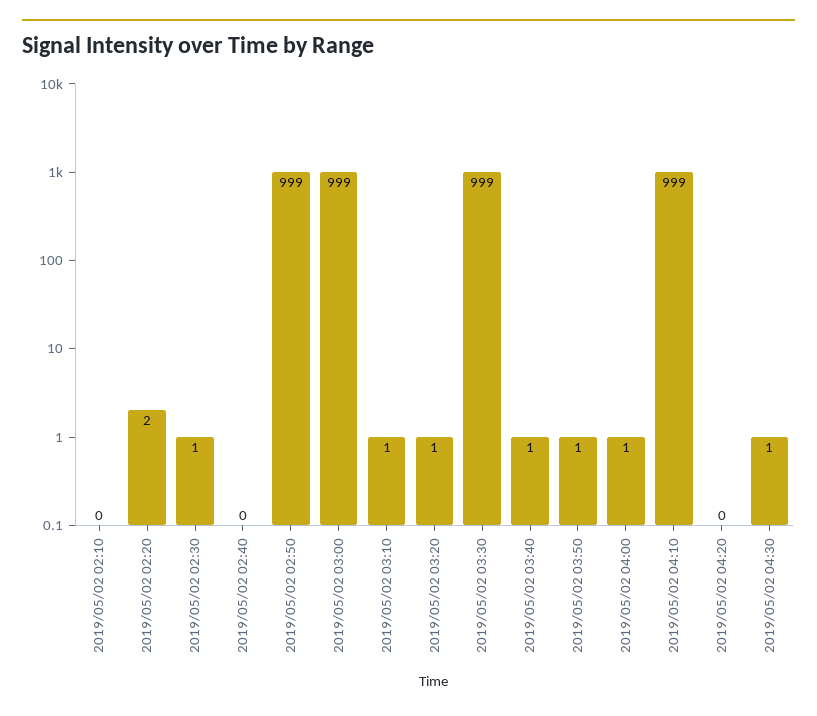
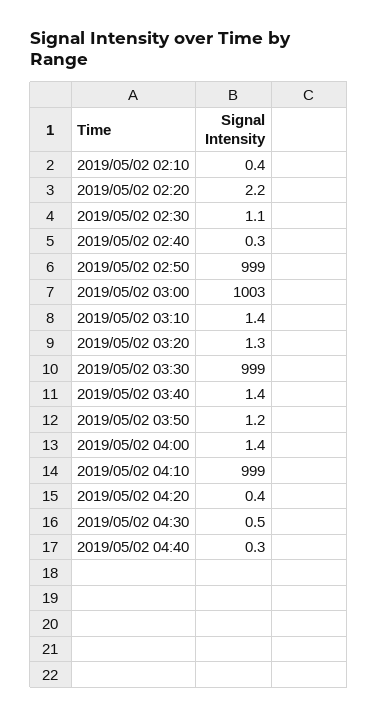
2019/05/02 03:00: 999 -> 1003
2019/05/02 04:40: none -> 0.3

